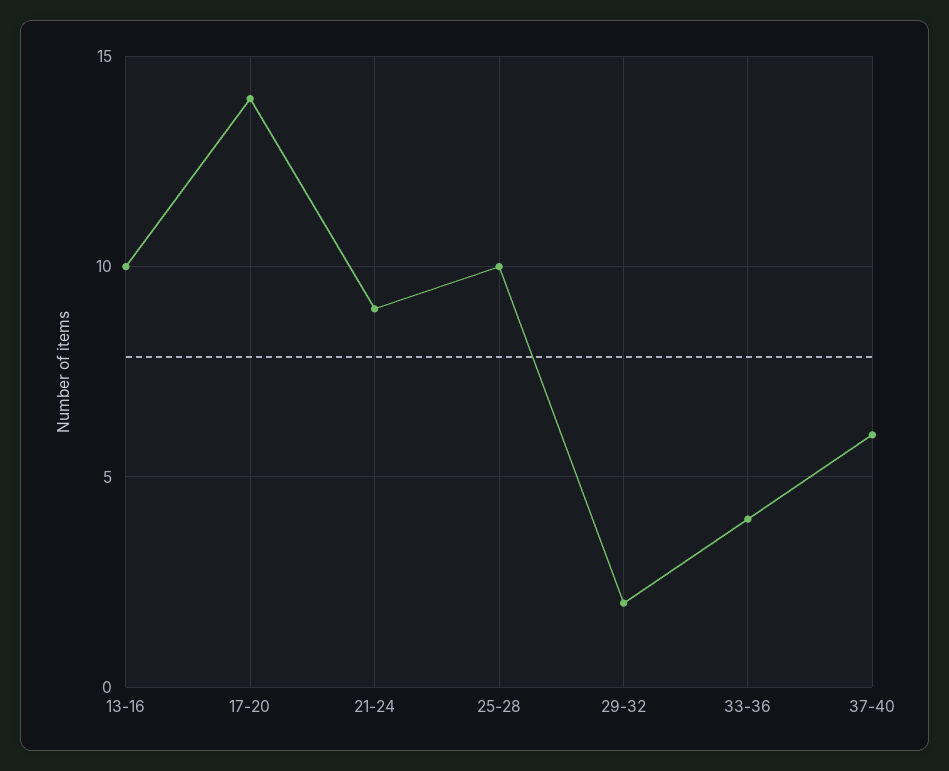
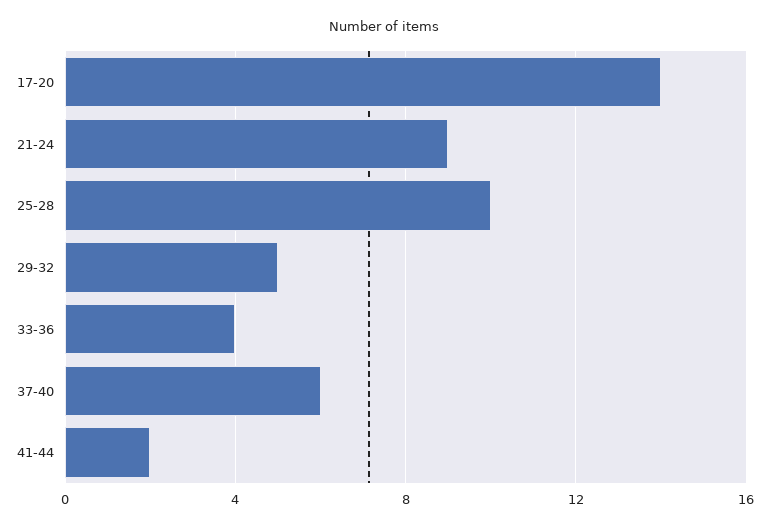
13-16: 10 -> none
29-32: 2 -> 5
41-44: none -> 2

